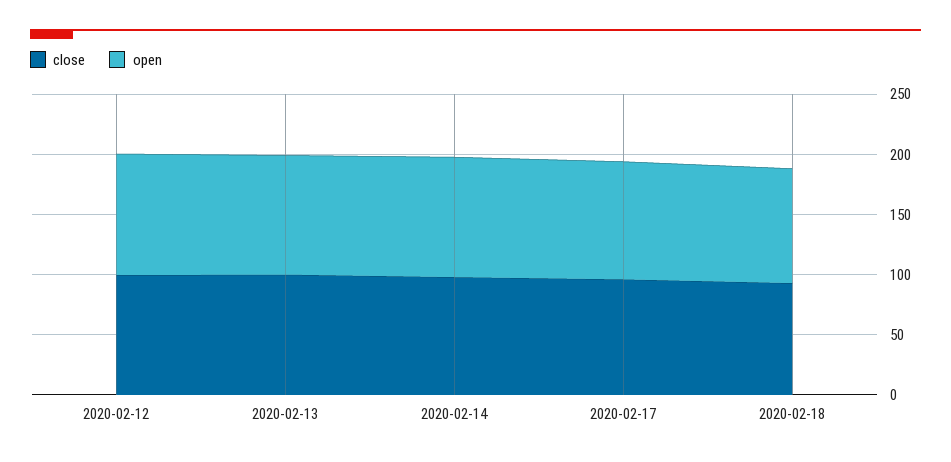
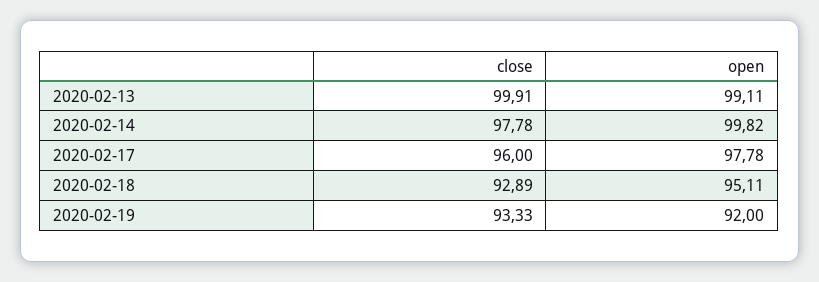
close, 2020-02-12: 100 -> none
open, 2020-02-12: 100 -> none
close, 2020-02-19: none -> 93.33
open, 2020-02-19: none -> 92

